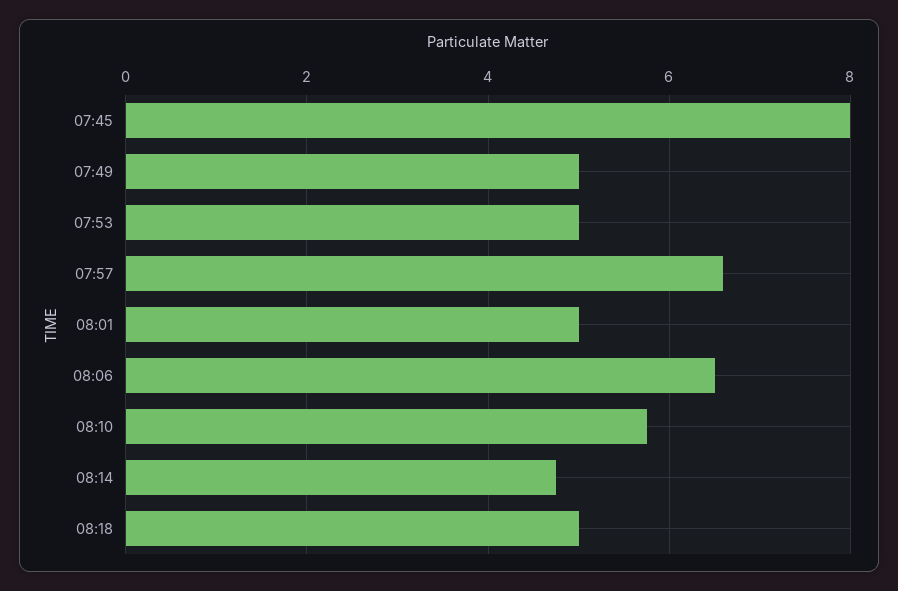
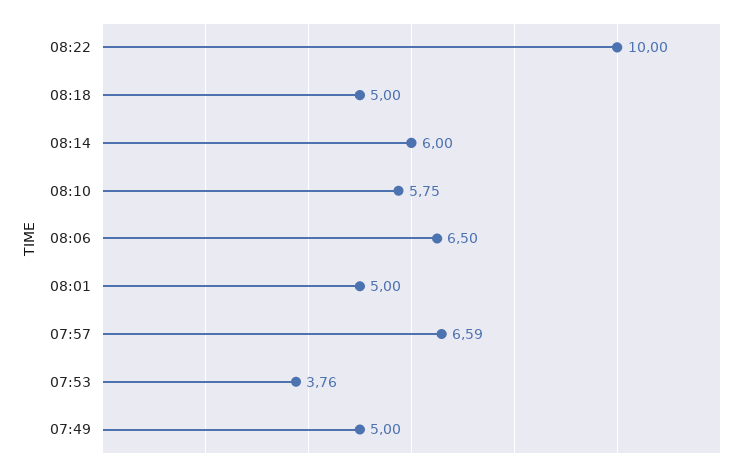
07:45: 8 -> none
07:53: 5 -> 3.76
08:14: 4.8 -> 6
08:22: none -> 10

